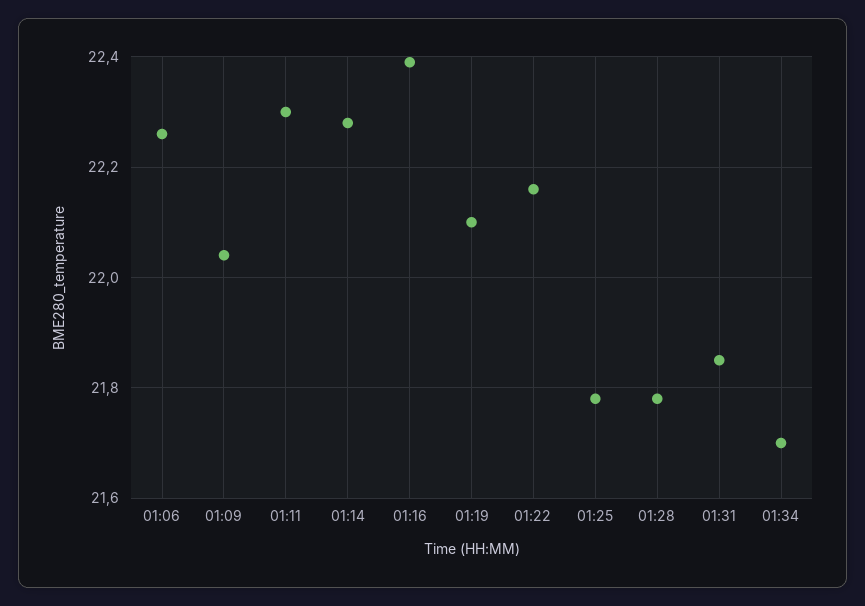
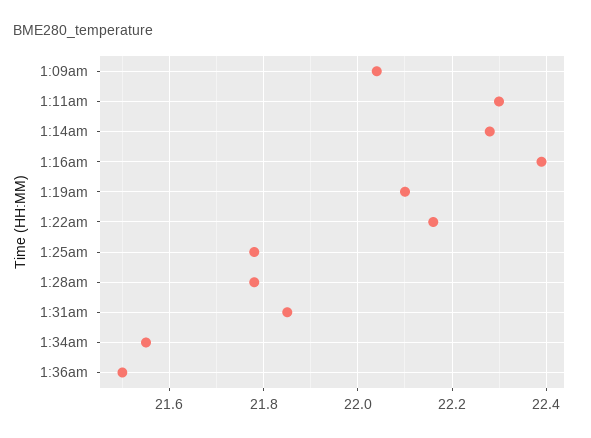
01:06: 22.25 -> none
01:34: 21.7 -> 21.55
1:36am: none -> 21.5

